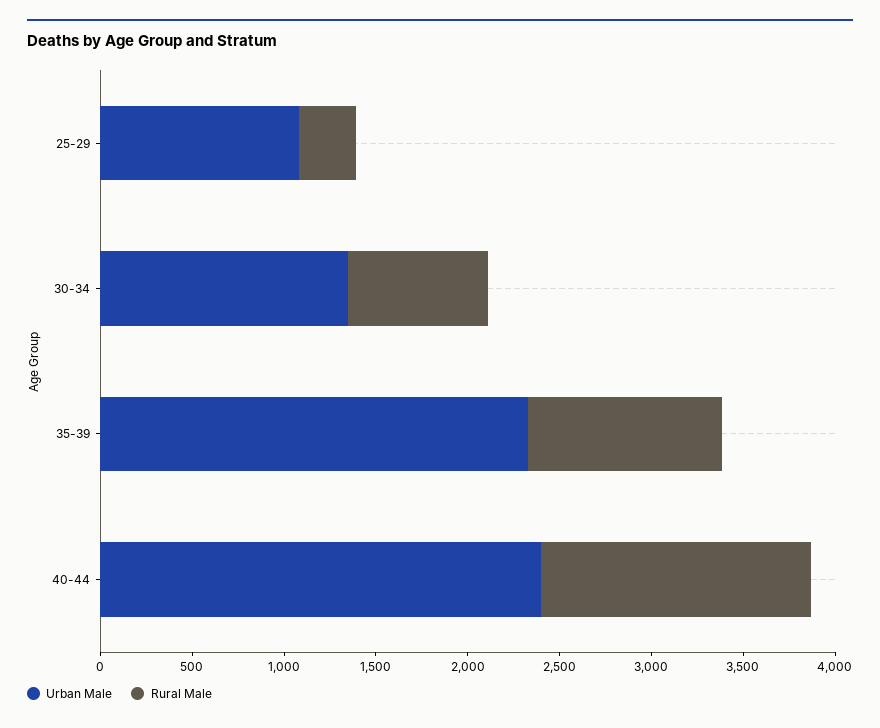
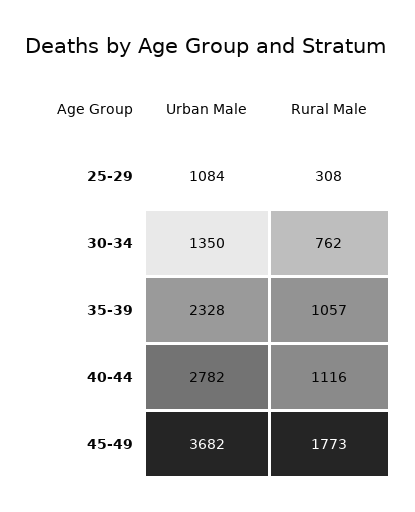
Urban Male, 40-44: 2400 -> 2782
Rural Male, 40-44: 1500 -> 1116
Urban Male, 45-49: none -> 3682
Rural Male, 45-49: none -> 1773

